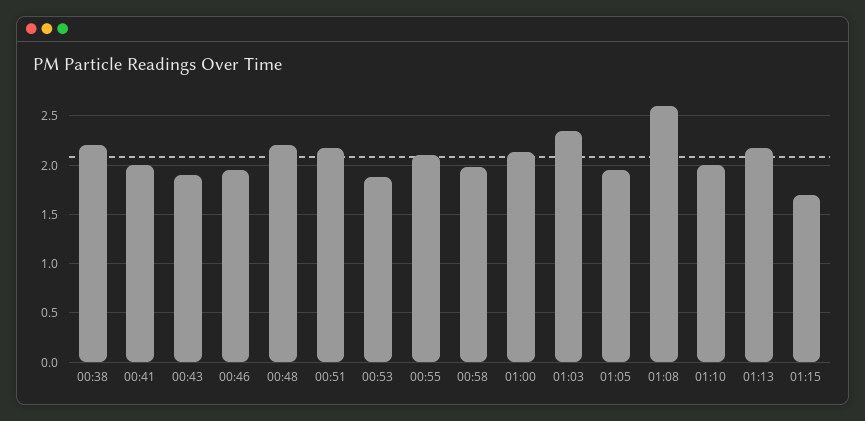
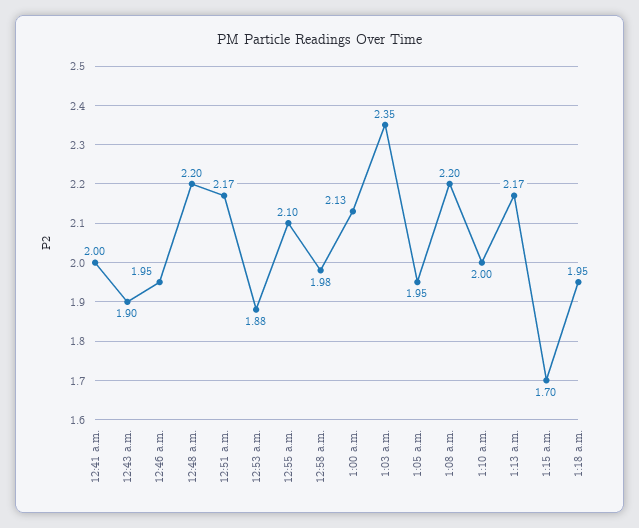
00:38: 2.2 -> none
01:08: 2.6 -> 2.2
1:18 a.m.: none -> 1.95

